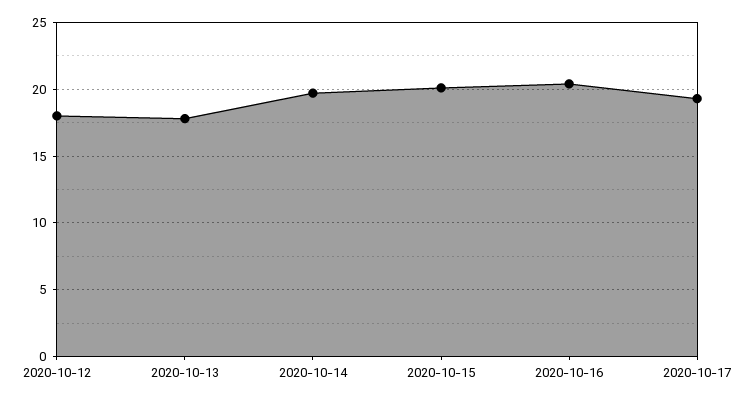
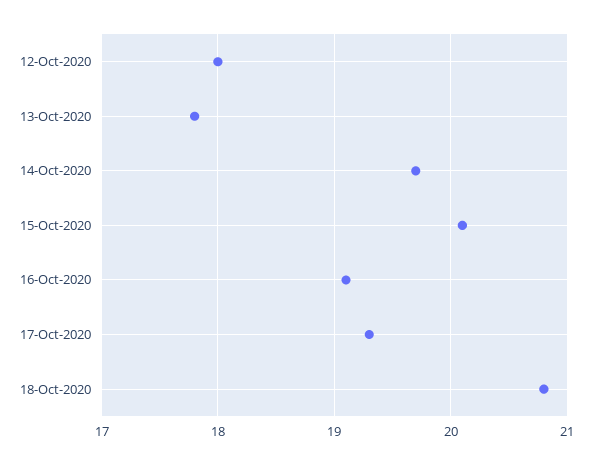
2020-10-16: 20.5 -> 19.1
18-Oct-2020: none -> 20.8

